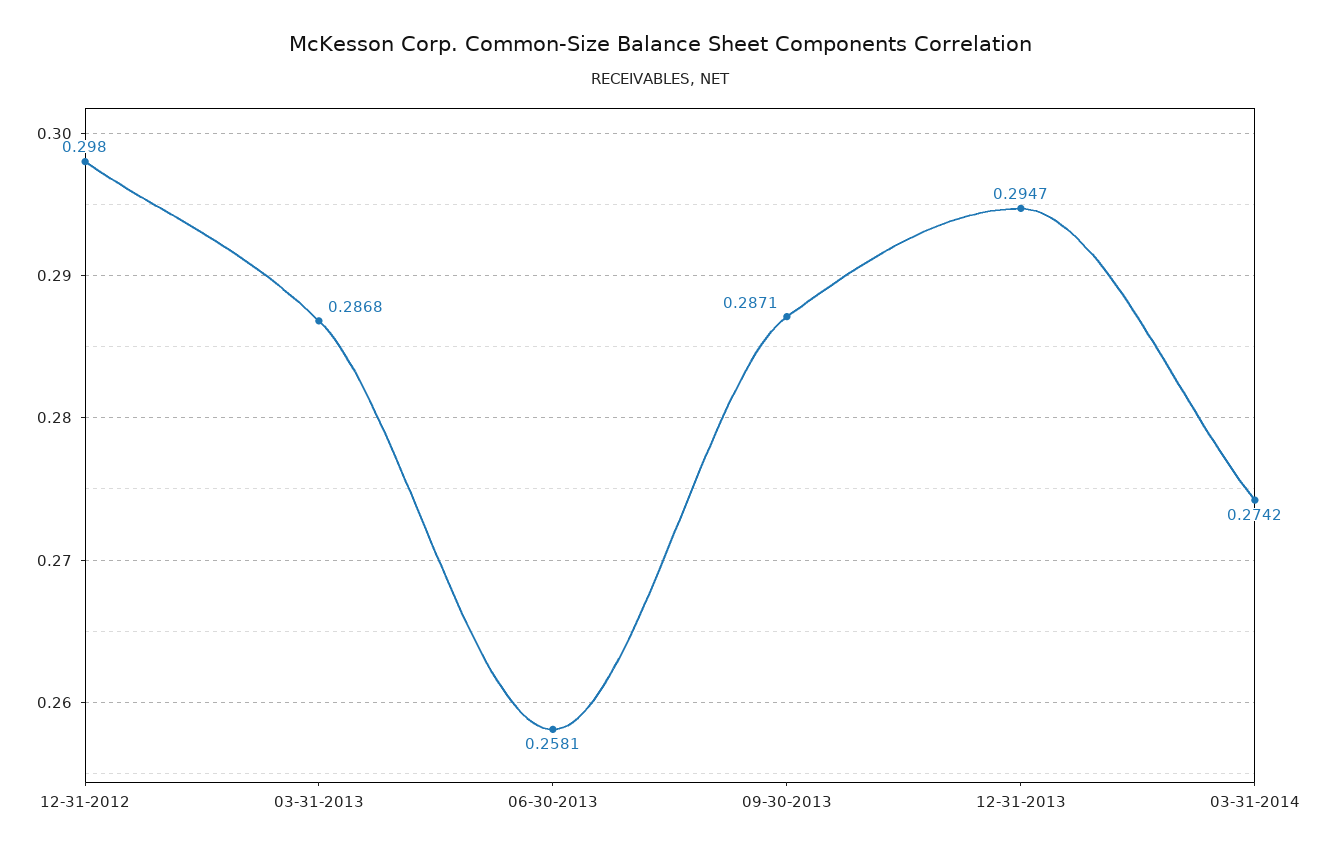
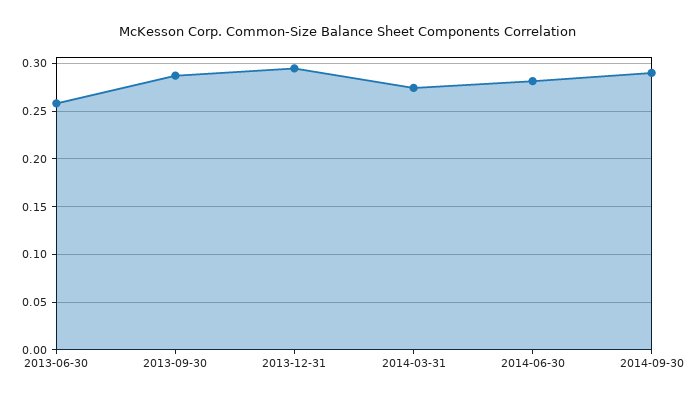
12-31-2012: 0.298 -> none
03-31-2013: 0.2868 -> none
2014-06-30: none -> 0.28
2014-09-30: none -> 0.29

